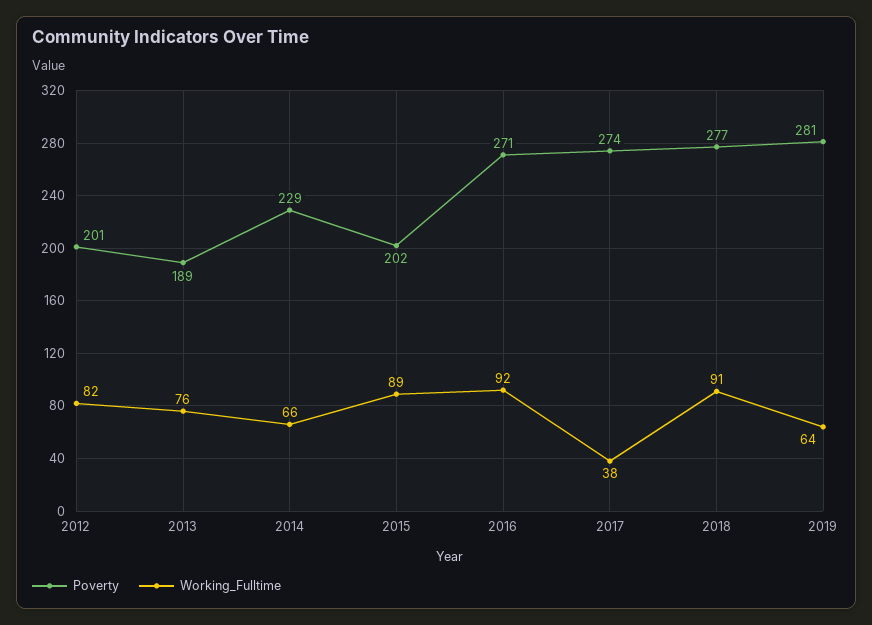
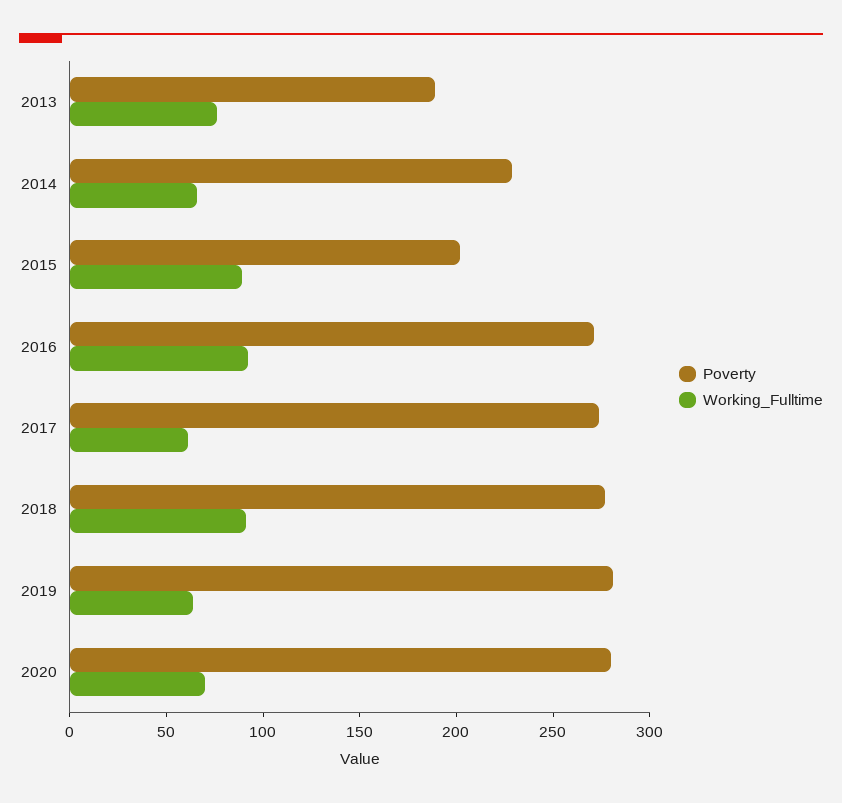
Poverty, 2012: 201 -> none
Working_Fulltime, 2012: 82 -> none
Working_Fulltime, 2017: 38 -> 60
Poverty, 2020: none -> 280
Working_Fulltime, 2020: none -> 70

